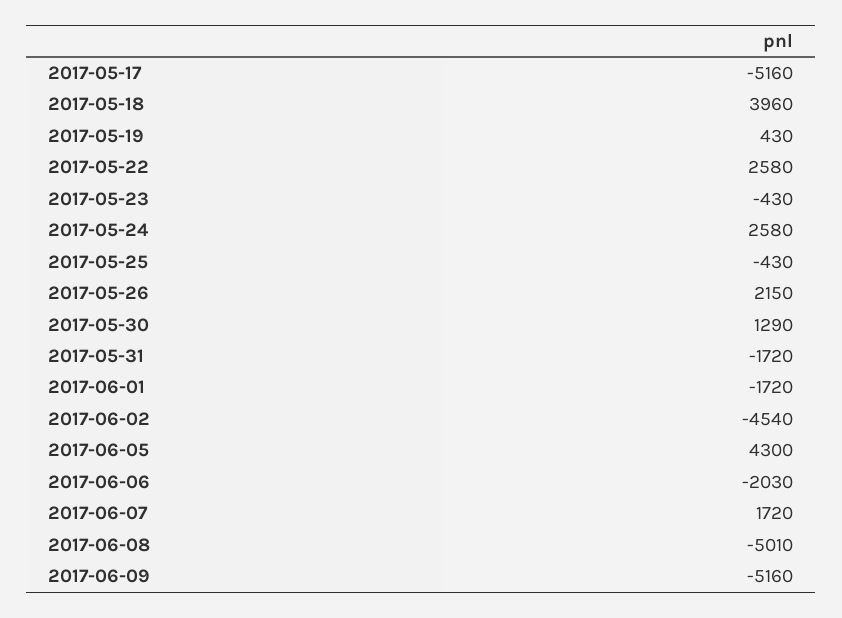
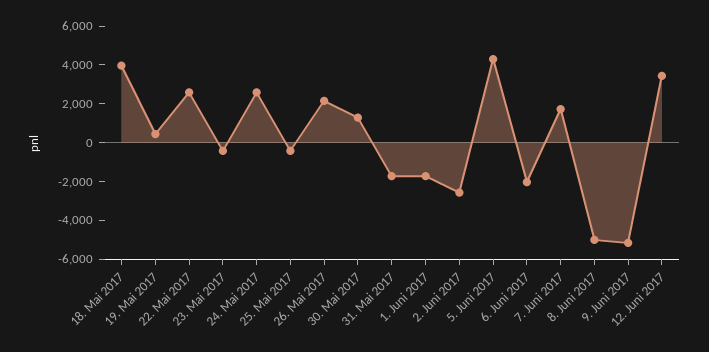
2017-05-17: -5160 -> none
2017-06-02: -4540 -> -2500
12. Juni 2017: none -> 3500

